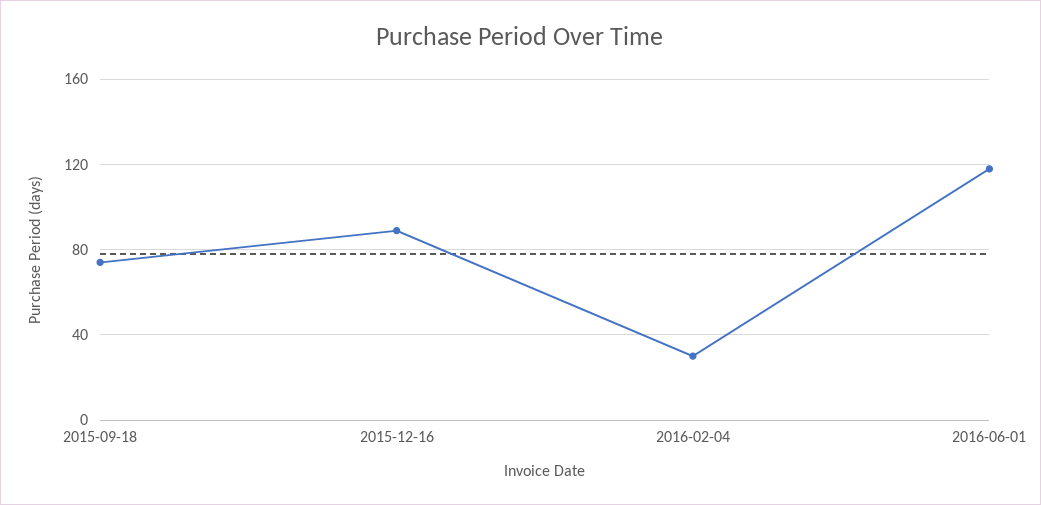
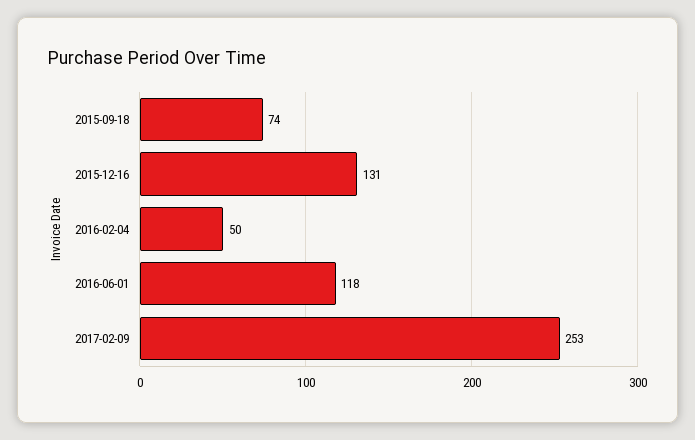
2015-12-16: 90 -> 131
2016-02-04: 30 -> 50
2017-02-09: none -> 253

